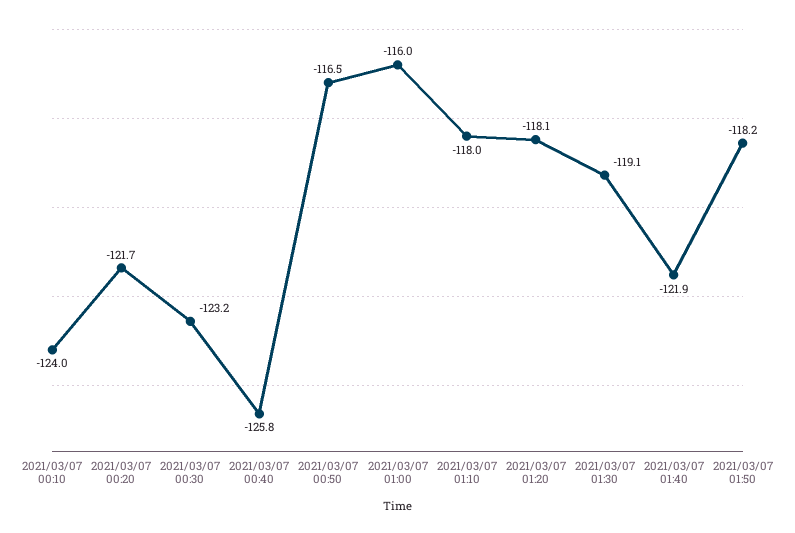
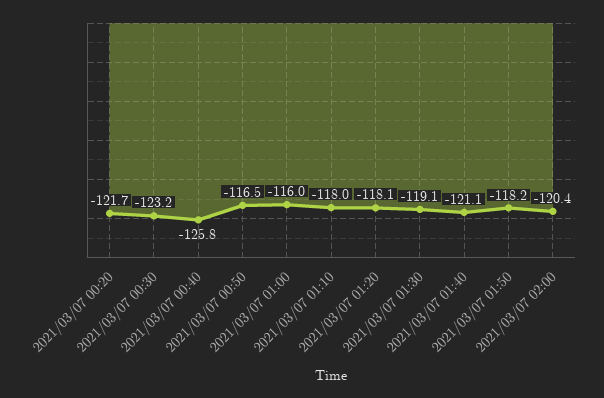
2021/03/07 00:10: -124 -> none
2021/03/07 01:40: -121.9 -> -121.1
2021/03/07 02:00: none -> -120.4

